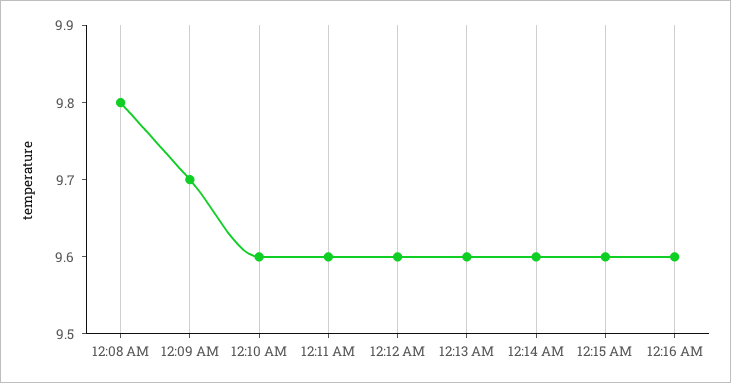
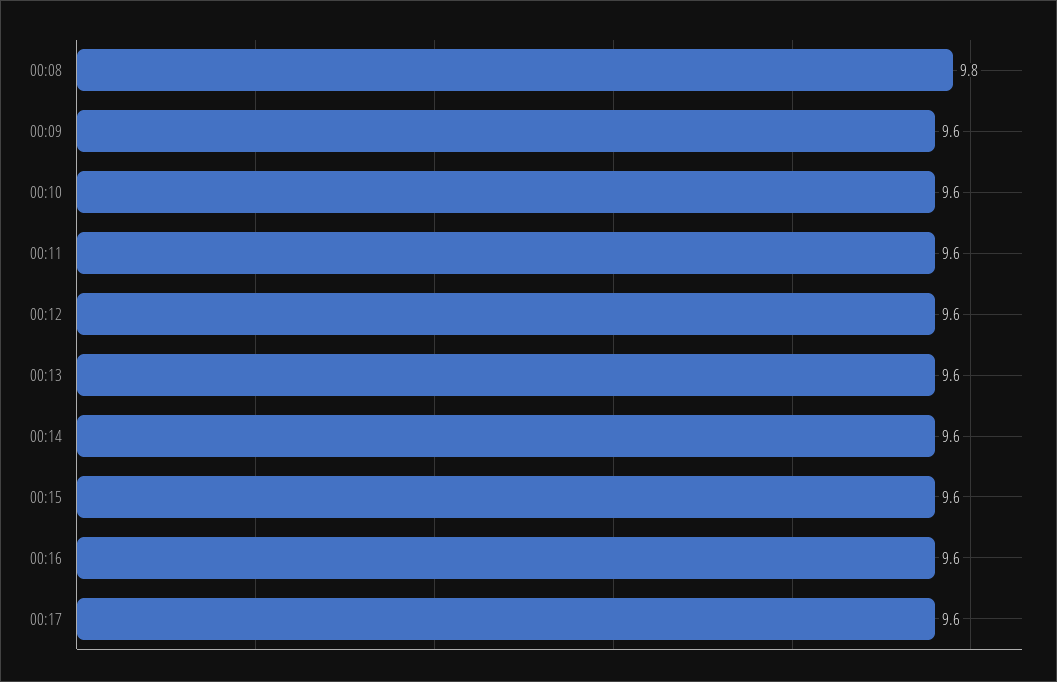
12:09 AM: 9.7 -> 9.6
00:17: none -> 9.6

